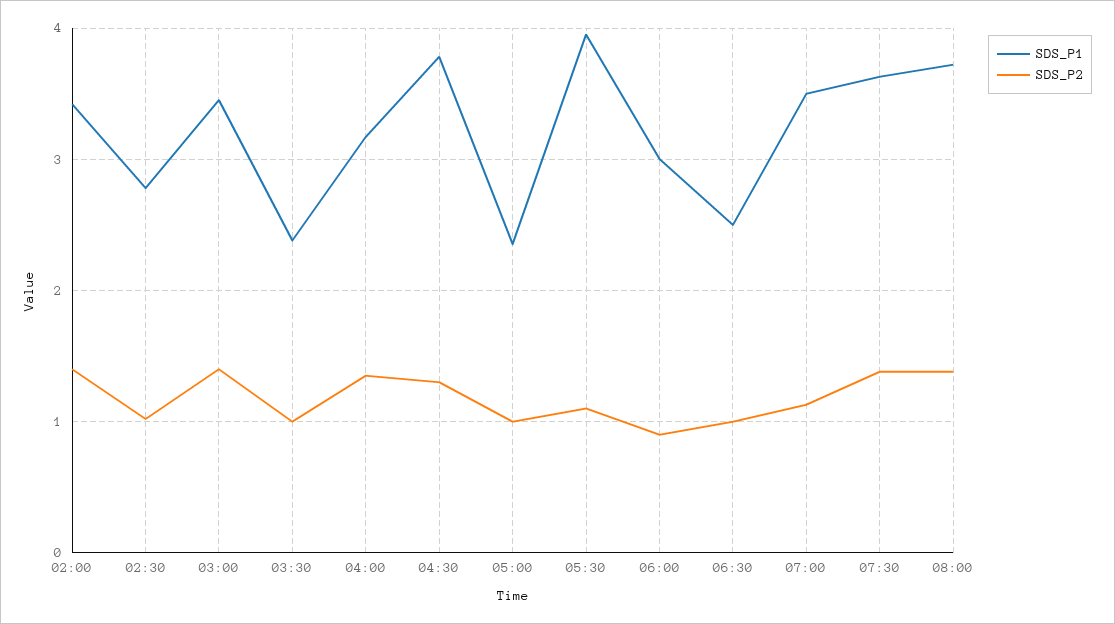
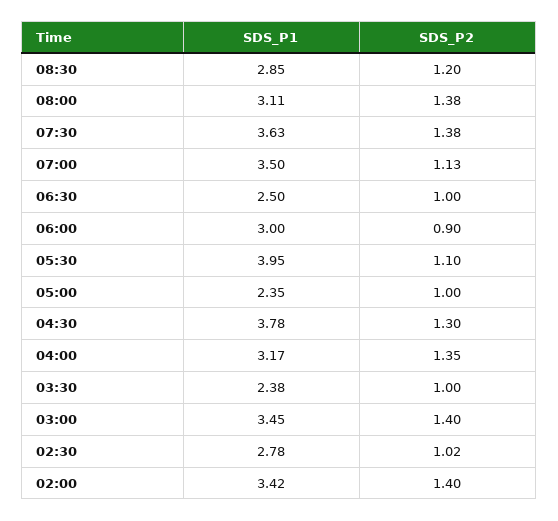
SDS_P1, 08:00: 3.7 -> 3.11
SDS_P1, 08:30: none -> 2.85
SDS_P2, 08:30: none -> 1.2

